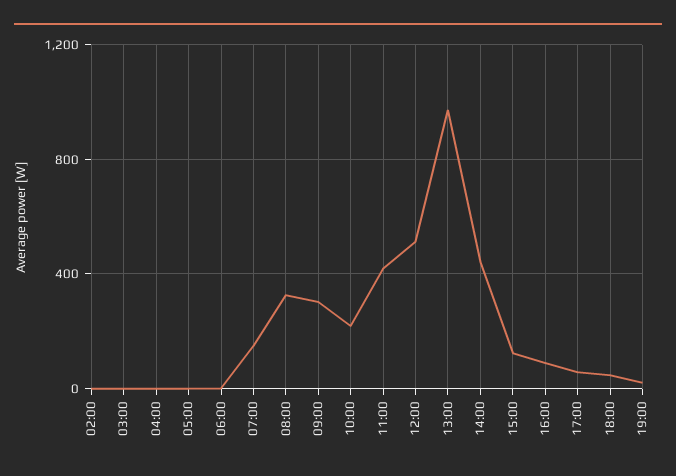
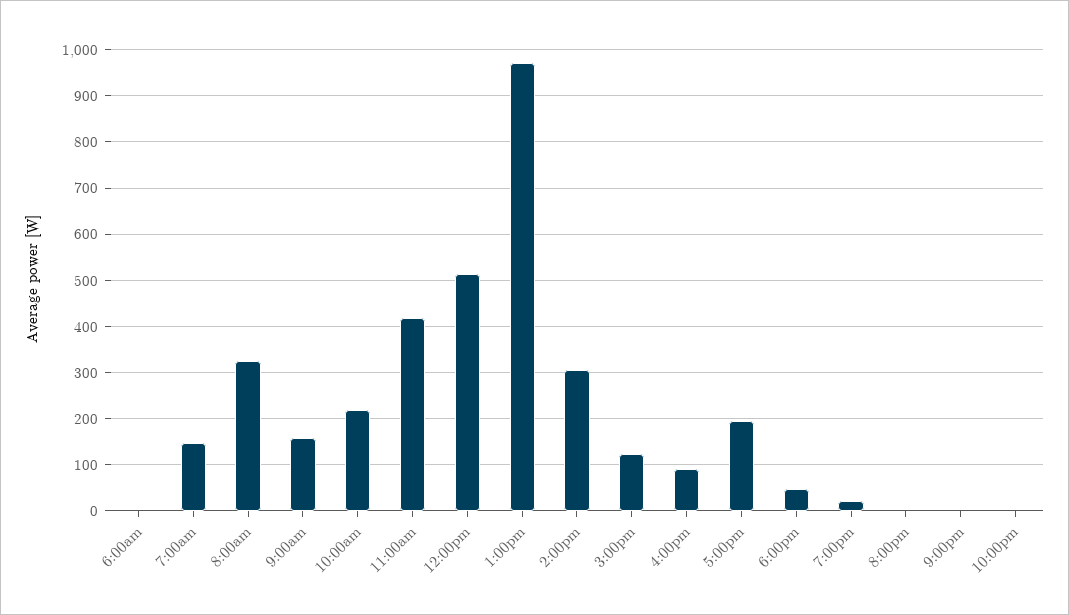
02:00: 0 -> none
03:00: 0 -> none
04:00: 0 -> none
05:00: 0 -> none
09:00: 300 -> 160
14:00: 450 -> 300
17:00: 50 -> 200
8:00pm: none -> 0
9:00pm: none -> 0
10:00pm: none -> 0

